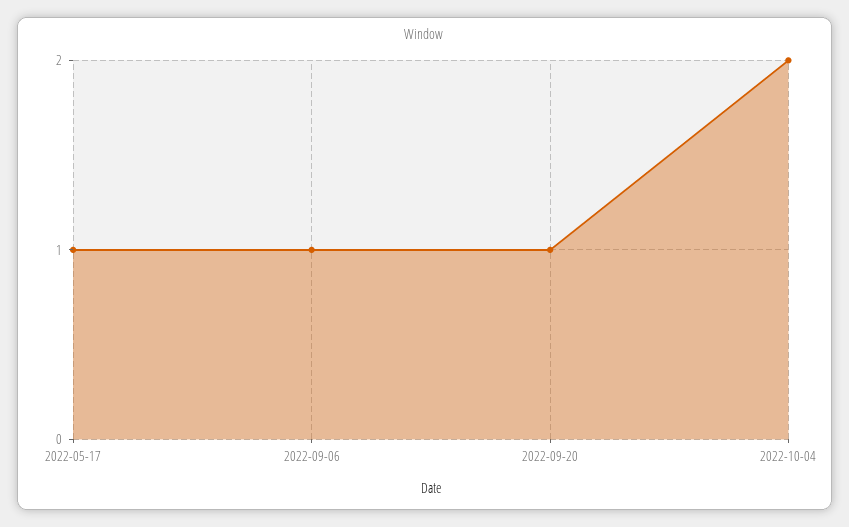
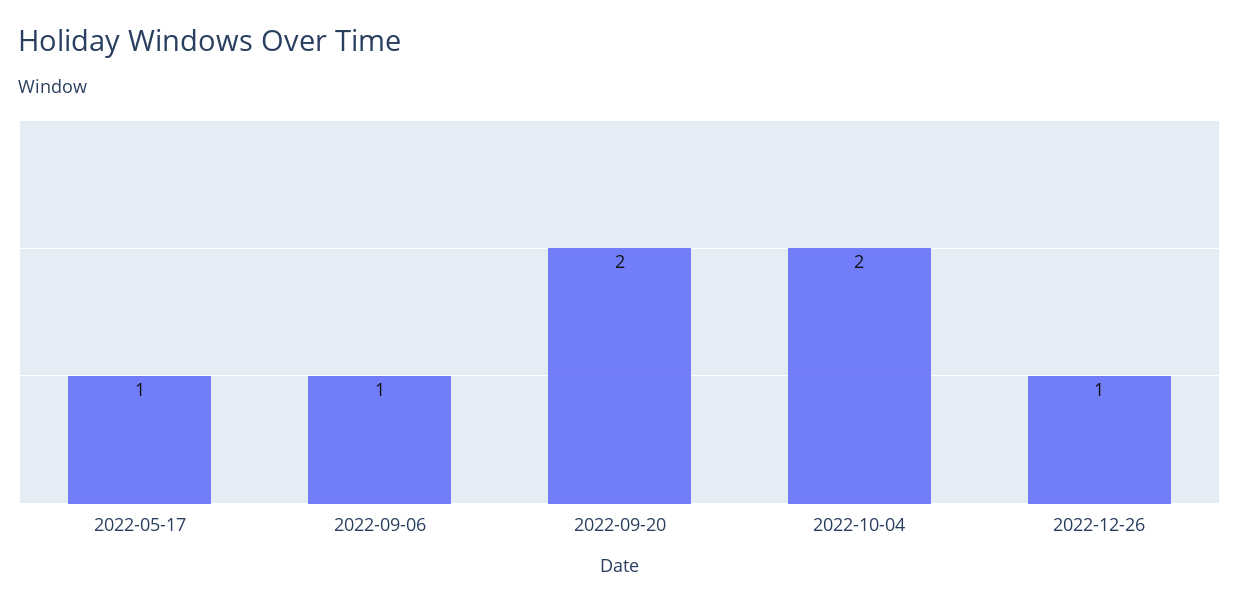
2022-09-20: 1 -> 2
2022-12-26: none -> 1

